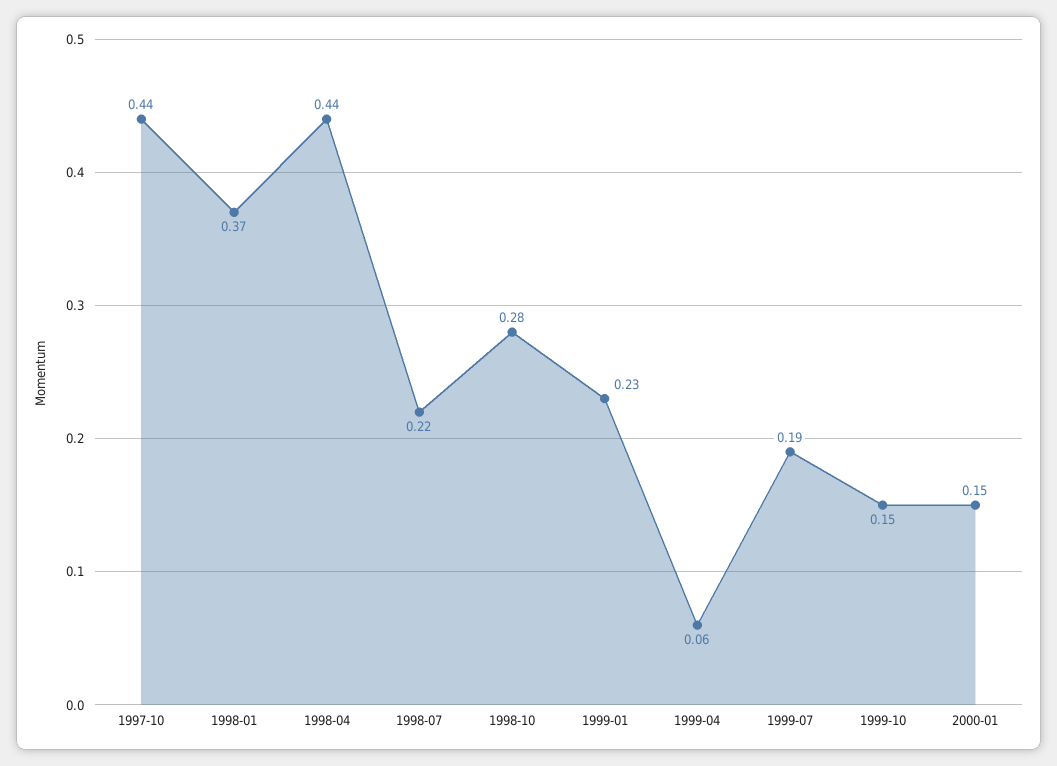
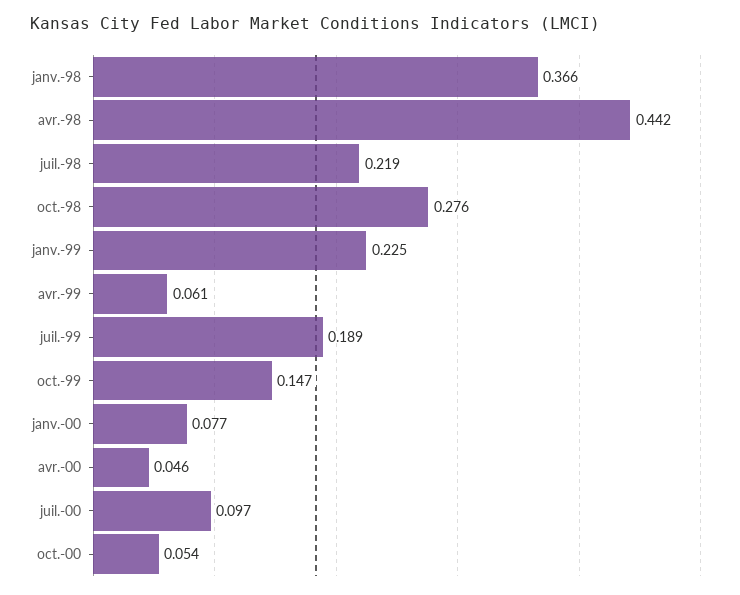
1997-10: 0.44 -> none
2000-01: 0.15 -> 0.077
avr.-00: none -> 0.046
juil.-00: none -> 0.097
oct.-00: none -> 0.054

